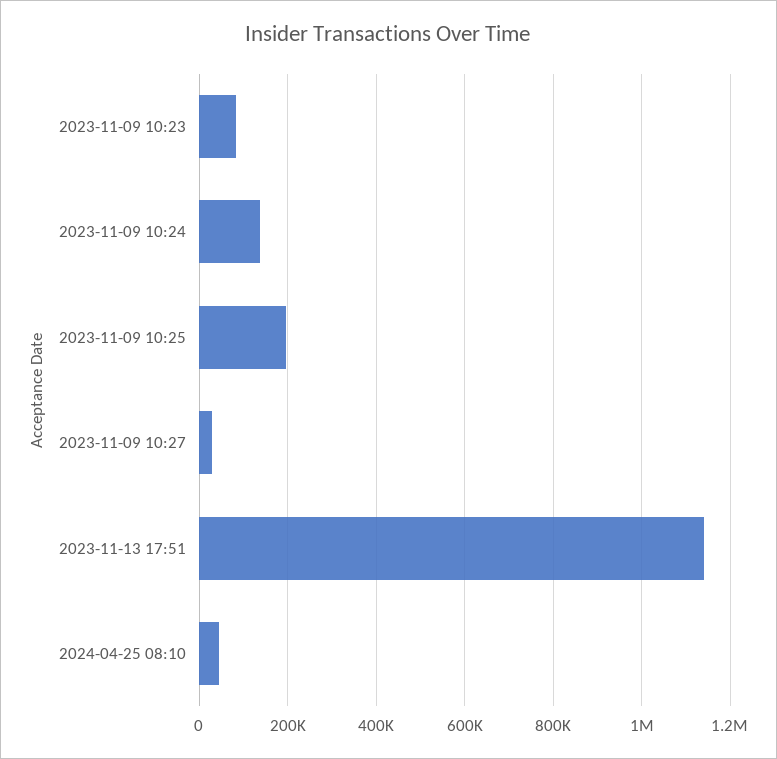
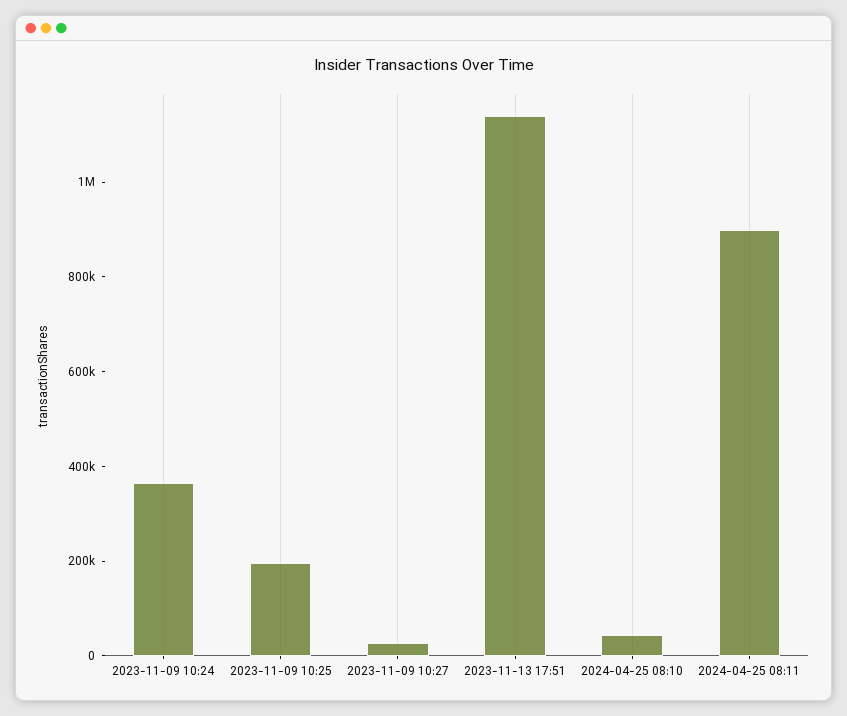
2023-11-09 10:23: 80000 -> none
2023-11-09 10:24: 140000 -> 350000
2024-04-25 08:11: none -> 900000

